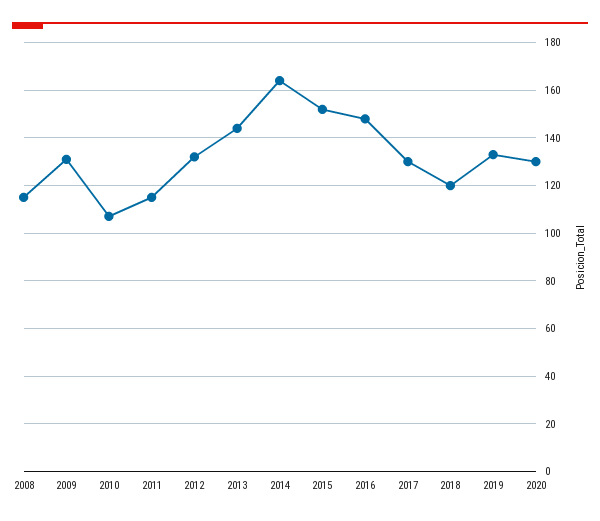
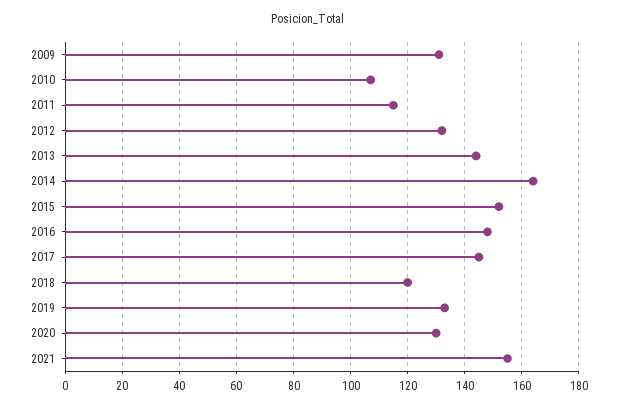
2008: 115 -> none
2017: 130 -> 145
2021: none -> 155

